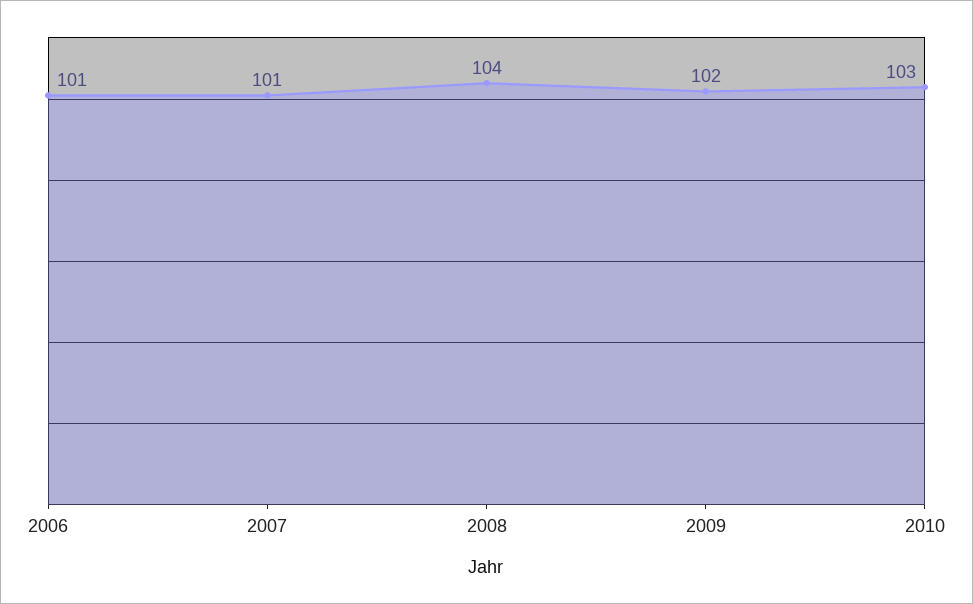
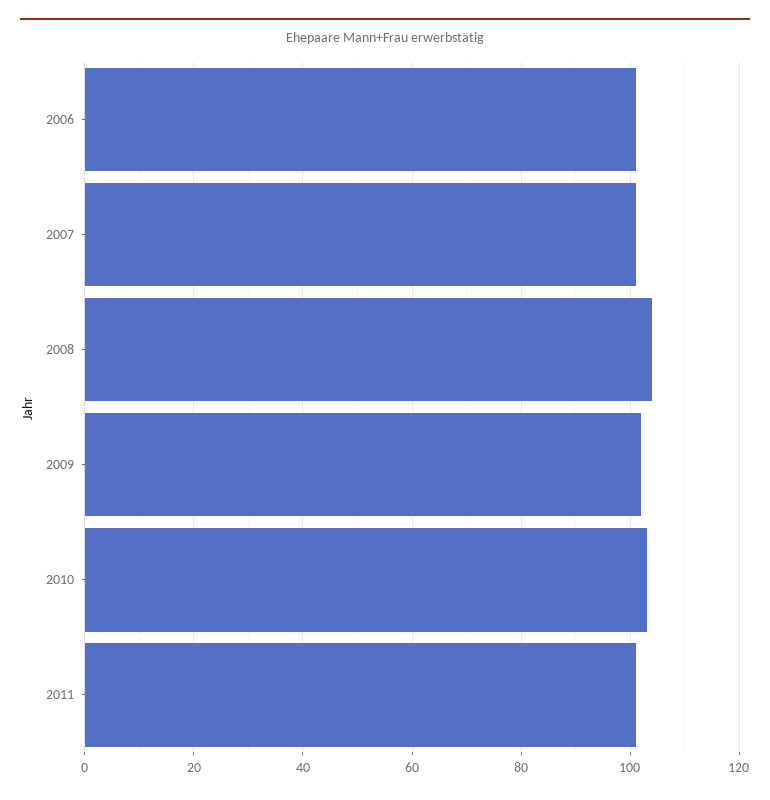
2011: none -> 100

